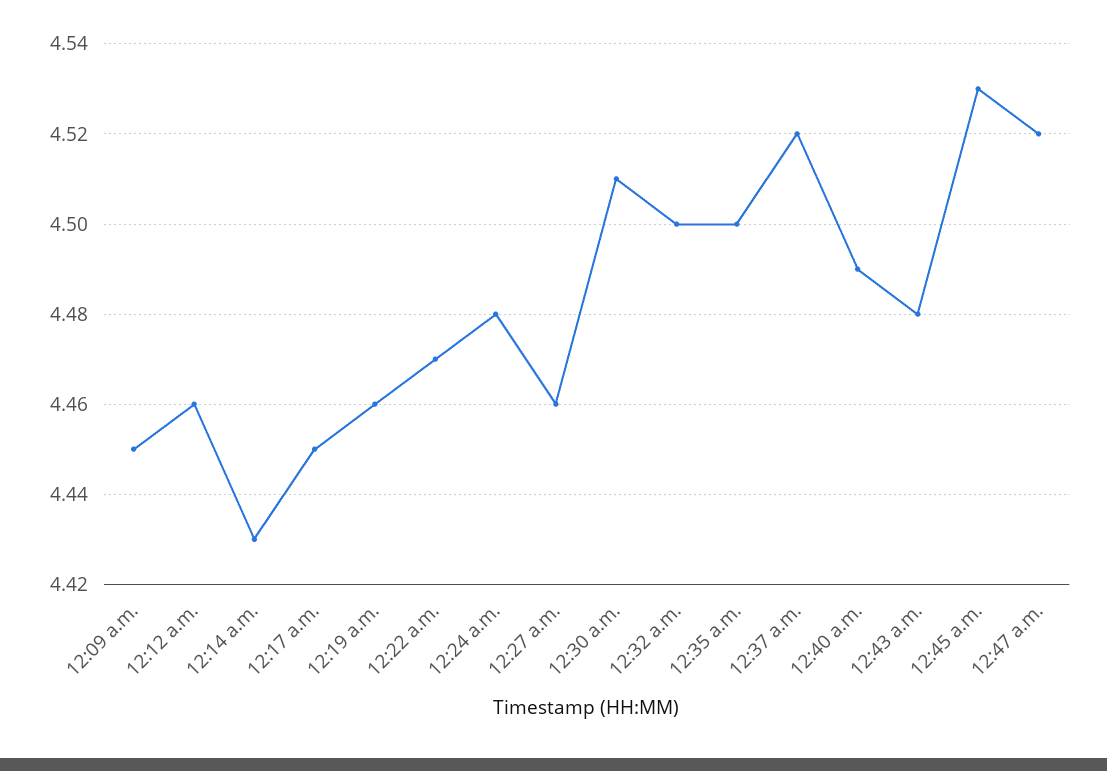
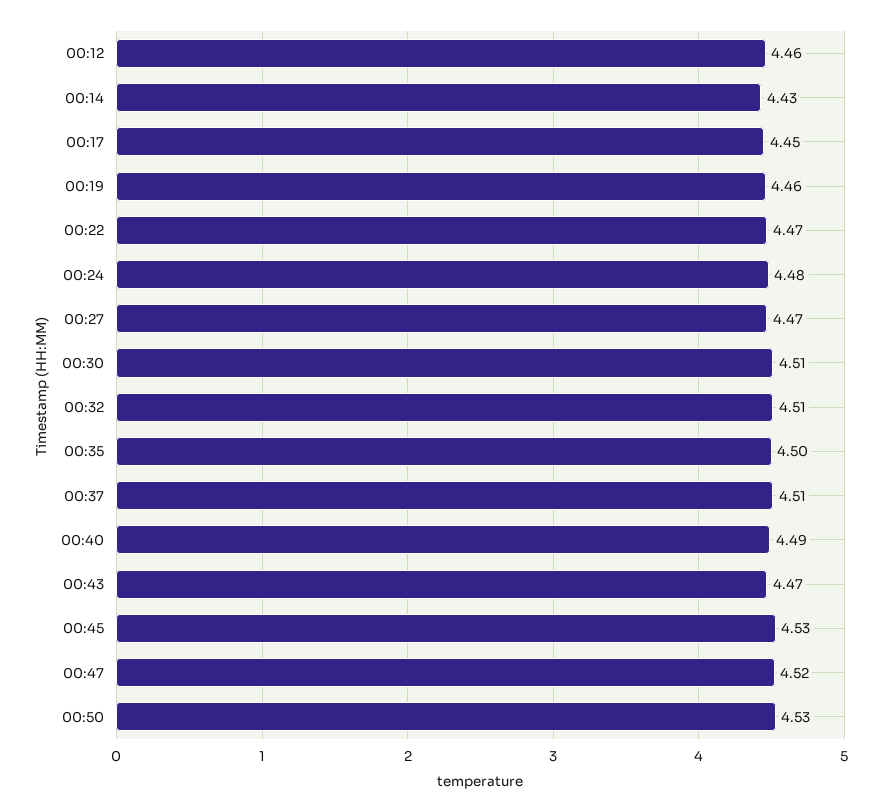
12:09 a.m.: 4.45 -> none
12:27 a.m.: 4.46 -> 4.47
12:32 a.m.: 4.5 -> 4.51
12:37 a.m.: 4.52 -> 4.51
12:43 a.m.: 4.48 -> 4.47
00:50: none -> 4.53

